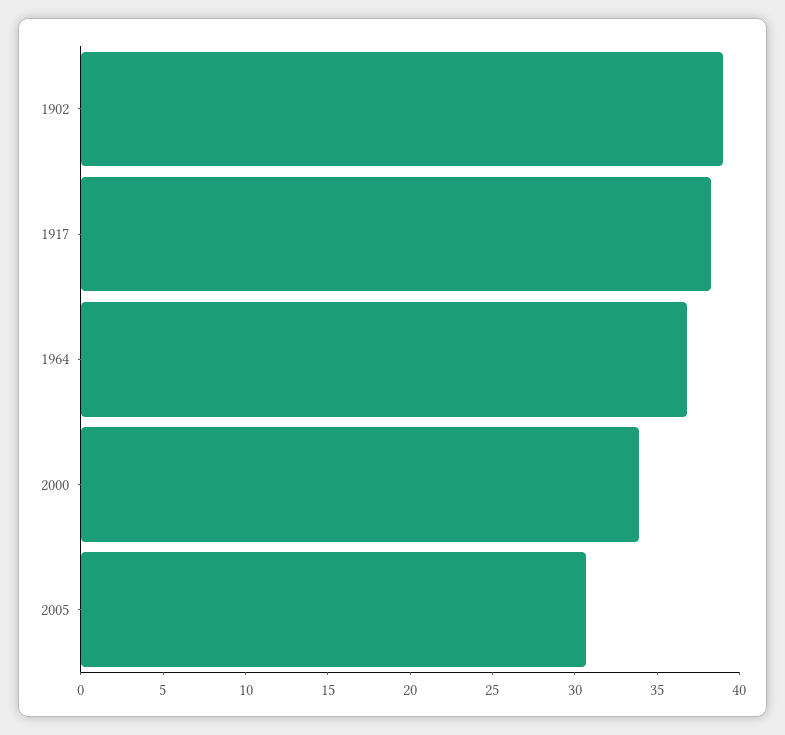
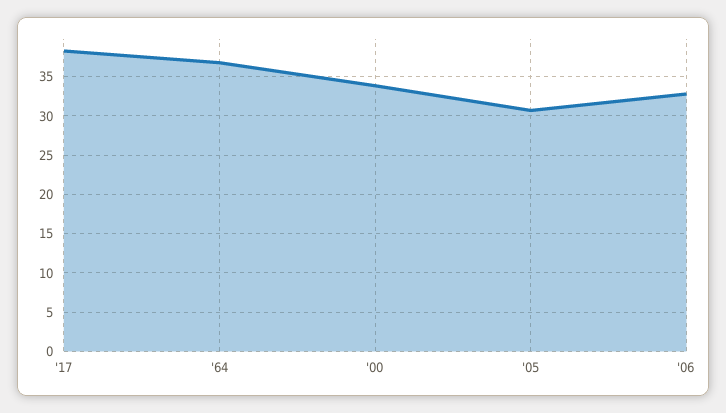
1902: 39 -> none
'06: none -> 33

